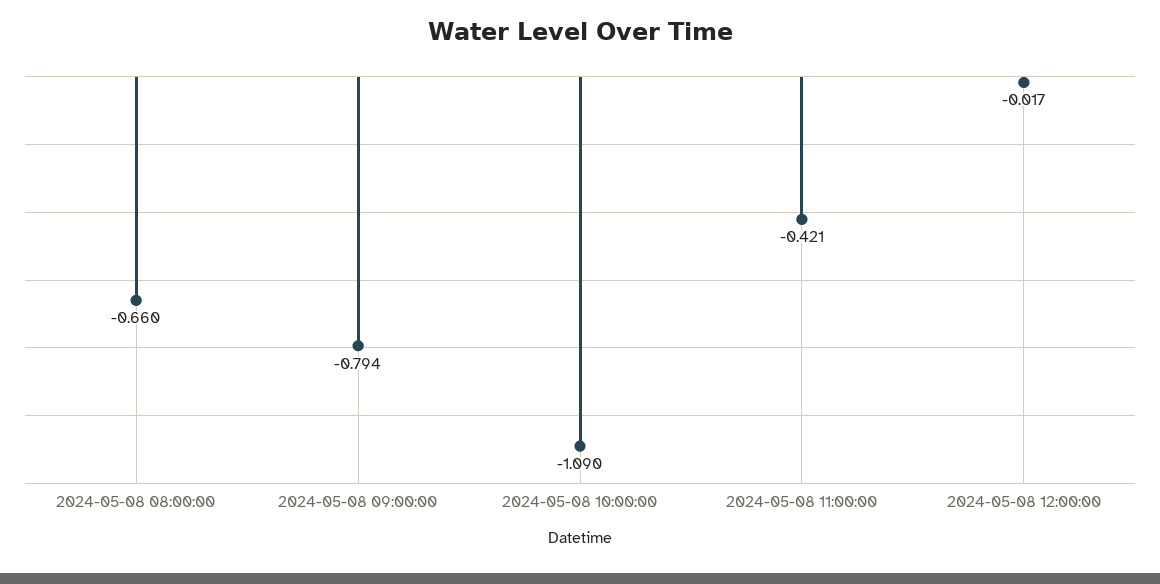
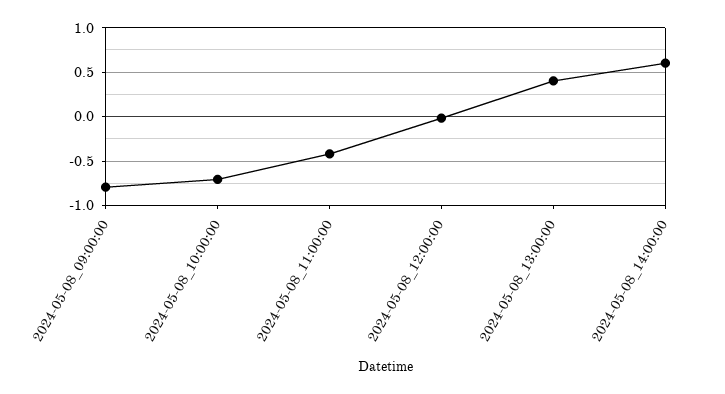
2024-05-08 08:00:00: -0.66 -> none
2024-05-08 10:00:00: -1.09 -> -0.7
2024-05-08_13:00:00: none -> 0.4
2024-05-08_14:00:00: none -> 0.6

